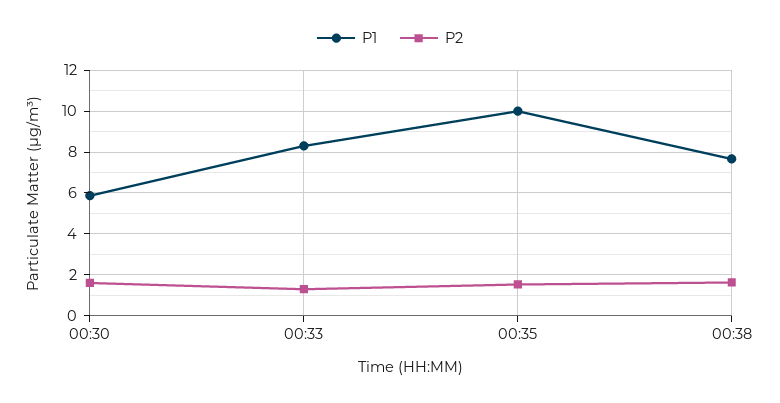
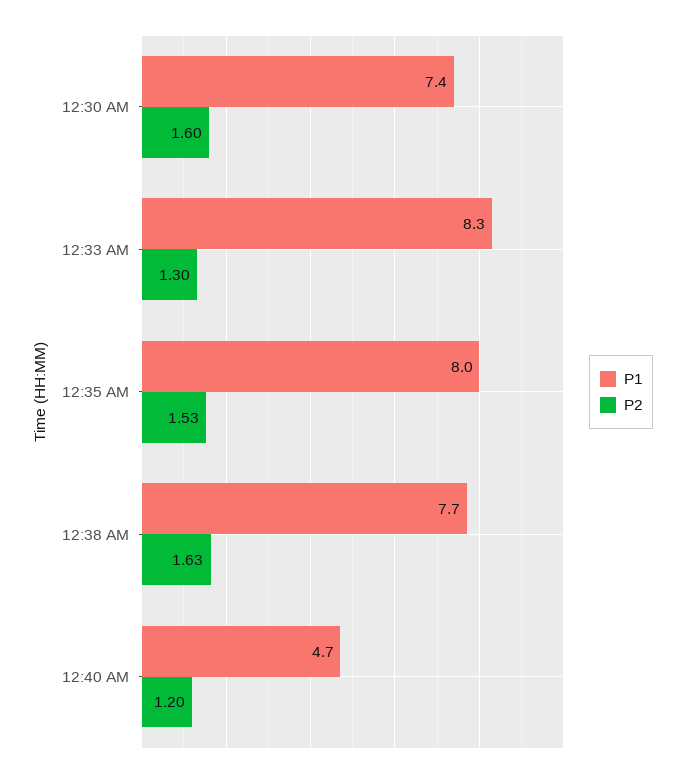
P1, 00:30: 6 -> 7.4
P1, 00:35: 10 -> 8
P1, 12:40 AM: none -> 4.7
P2, 12:40 AM: none -> 1.2

